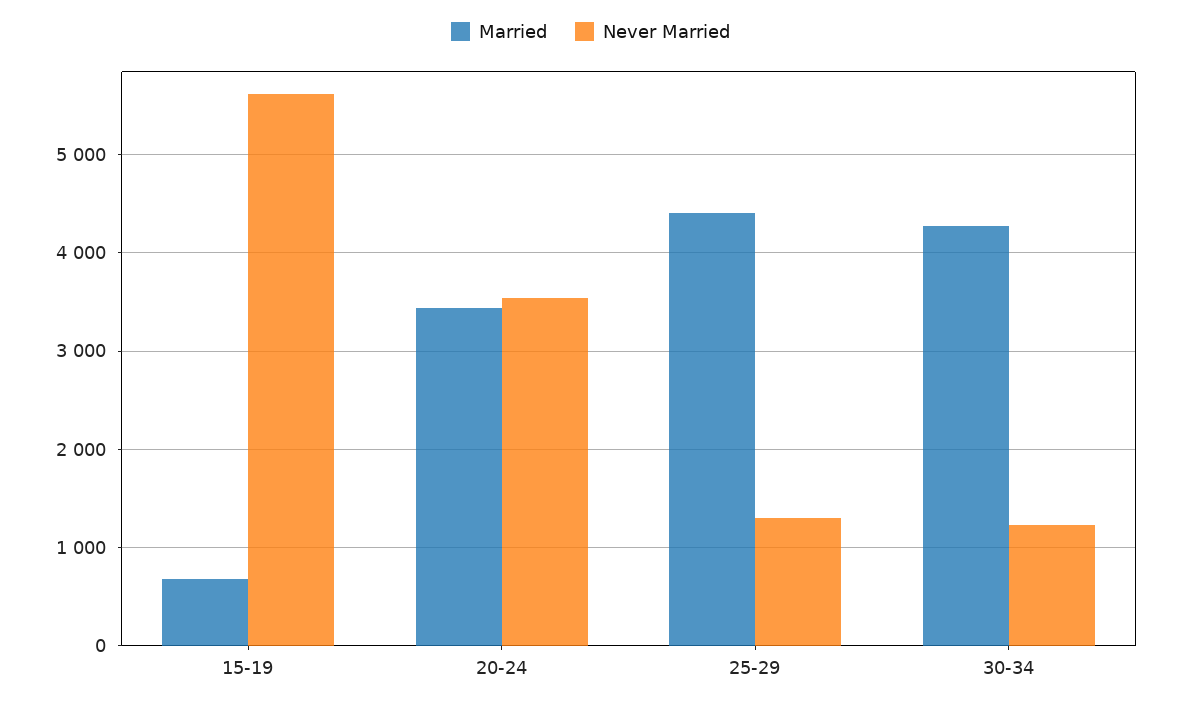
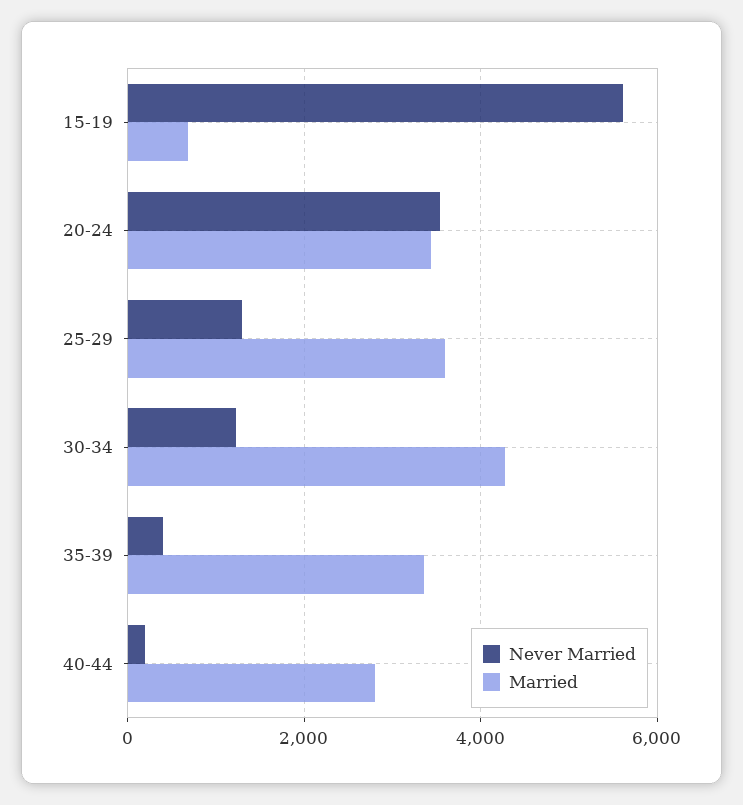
Married, 25-29: 4400 -> 3600
Never Married, 35-39: none -> 400
Married, 35-39: none -> 3400
Never Married, 40-44: none -> 200
Married, 40-44: none -> 2800

